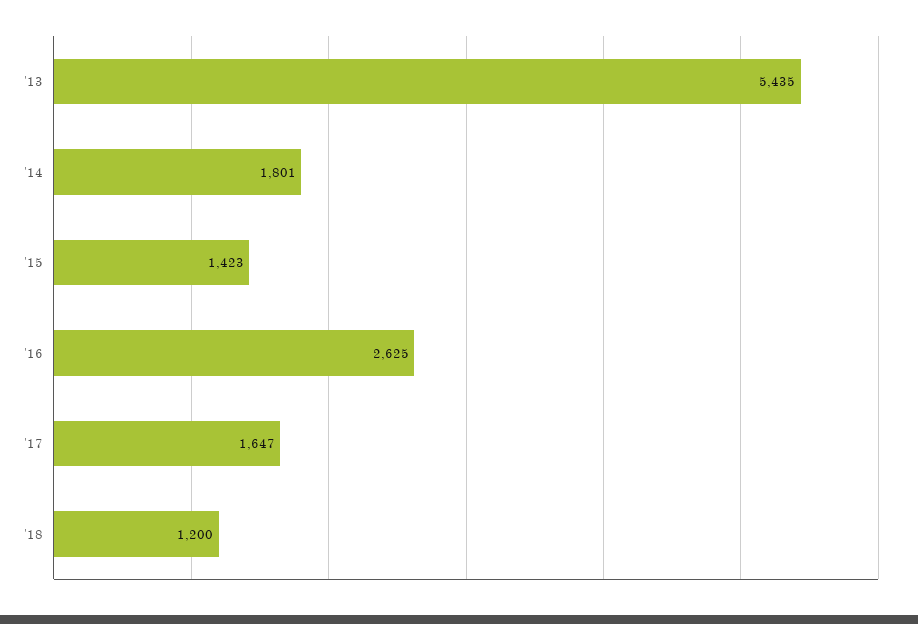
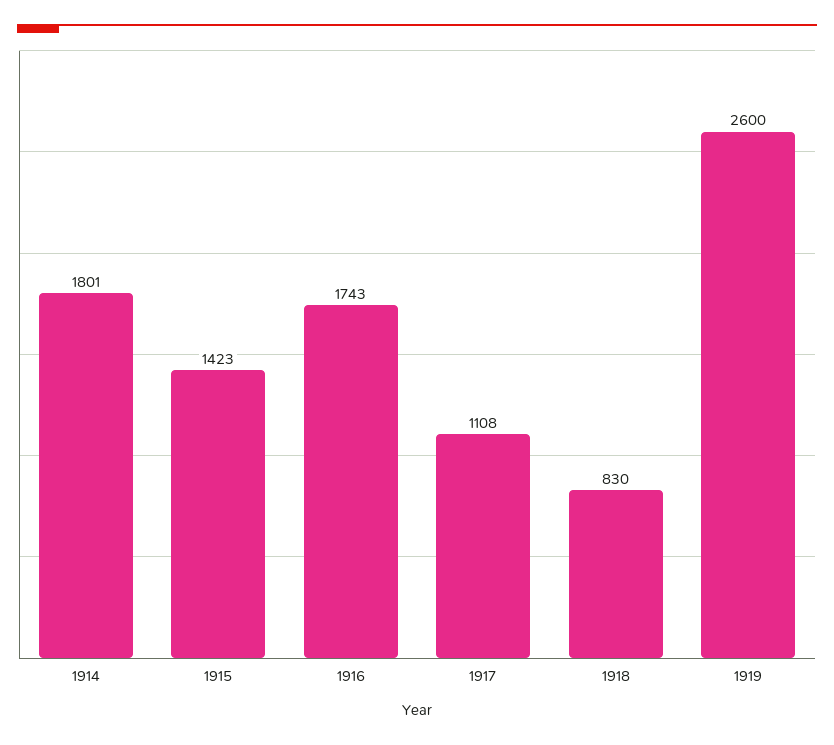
'13: 5435 -> none
'16: 2625 -> 1743
'17: 1647 -> 1108
'18: 1200 -> 830
1919: none -> 2600

